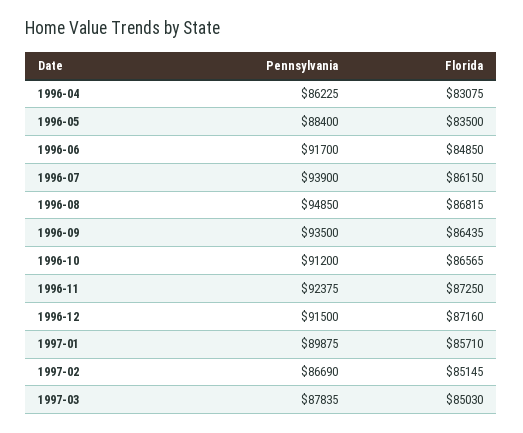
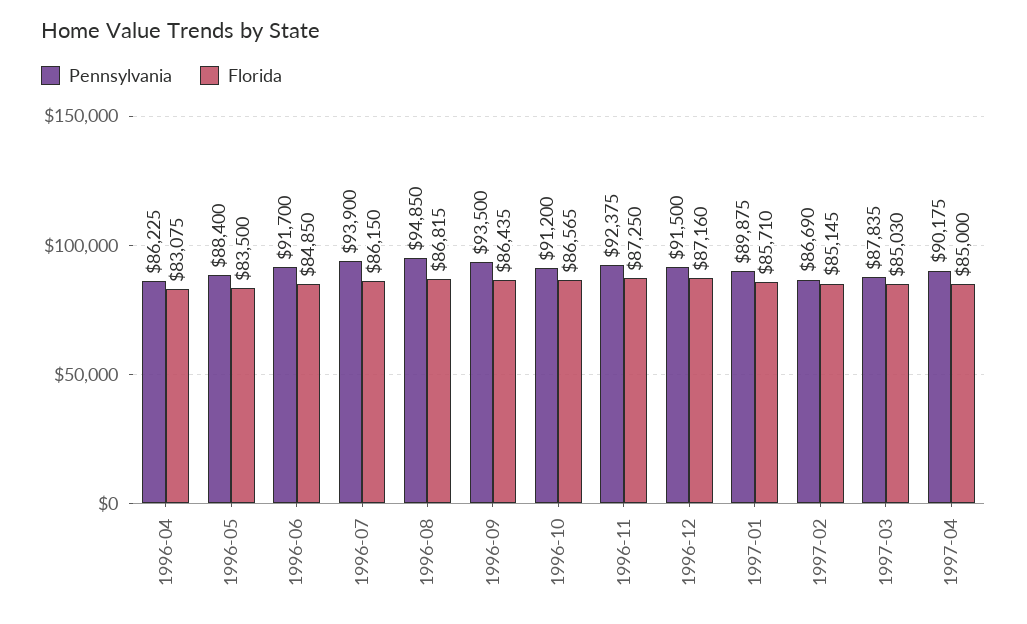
Pennsylvania, 1997-04: none -> 90175
Florida, 1997-04: none -> 85000

